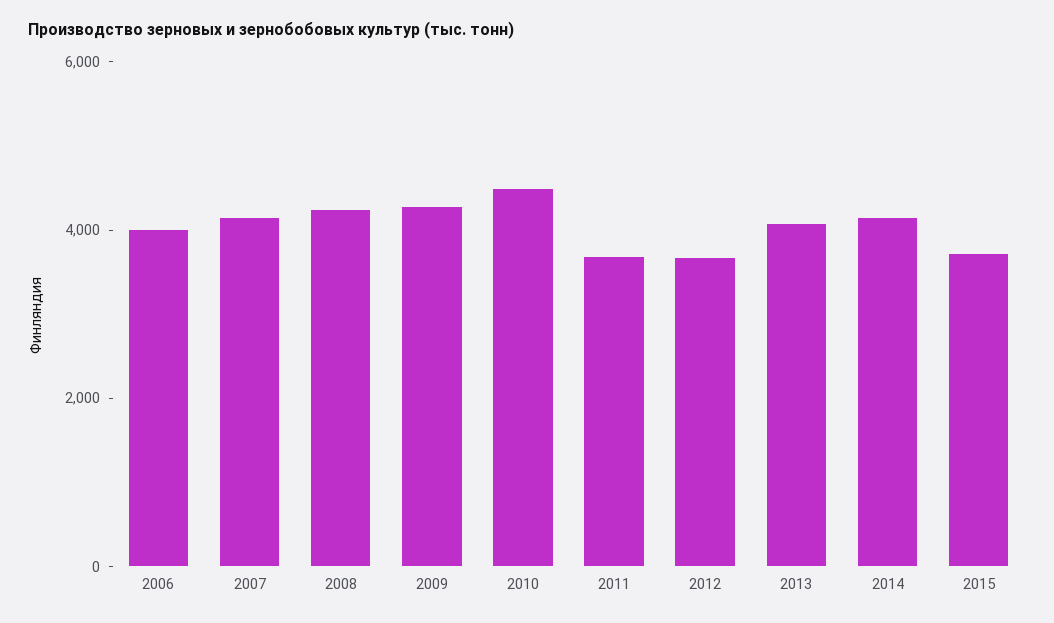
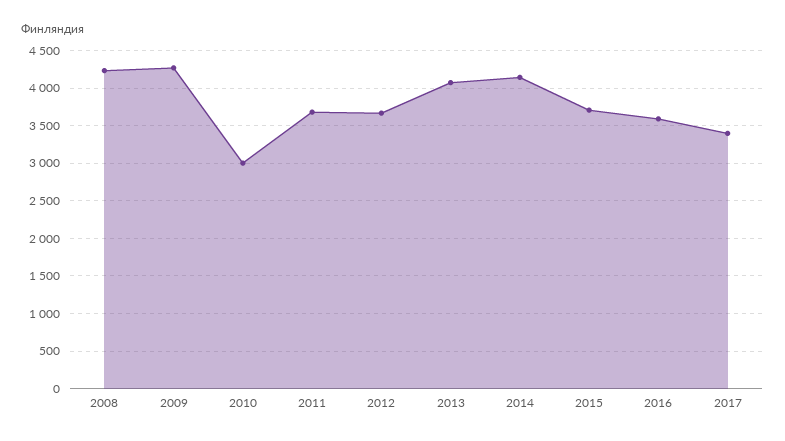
2006: 4000 -> none
2007: 4000 -> none
2010: 4500 -> 3000
2016: none -> 3600
2017: none -> 3400

